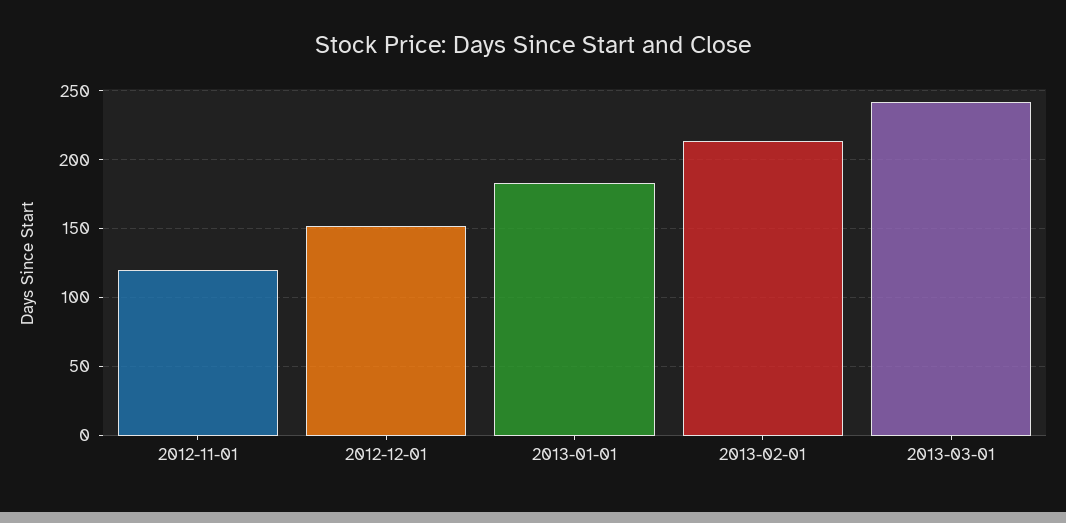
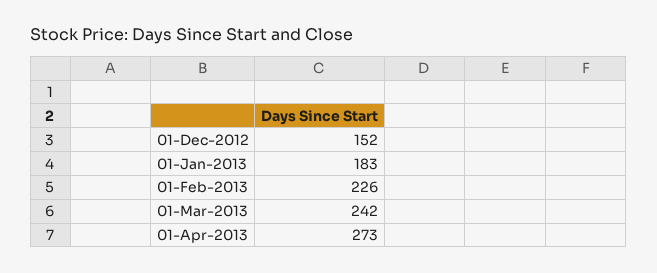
2012-11-01: 120 -> none
2013-02-01: 215 -> 226
01-Apr-2013: none -> 273

